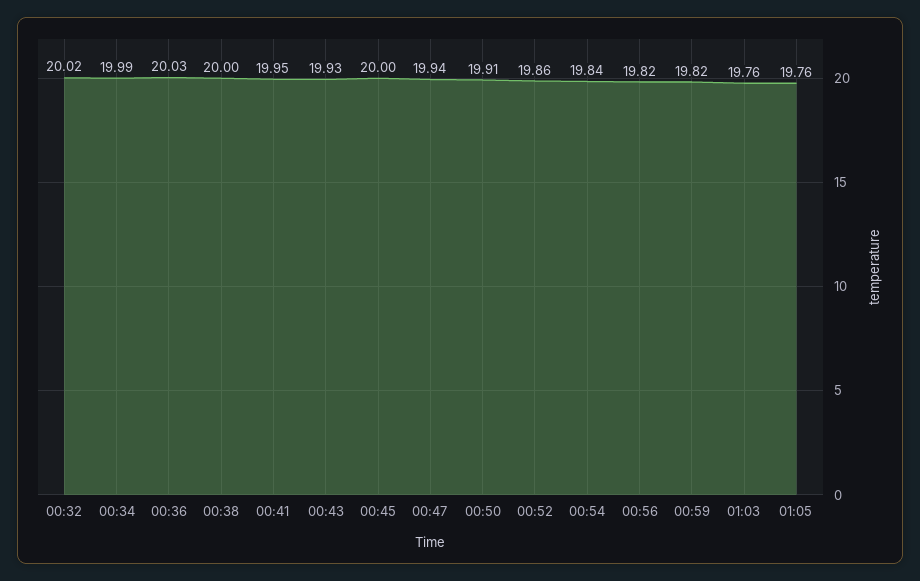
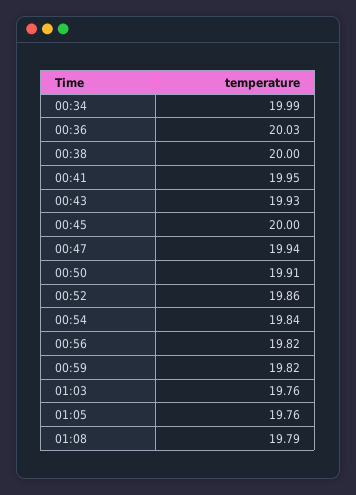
00:32: 20.02 -> none
01:08: none -> 19.79

